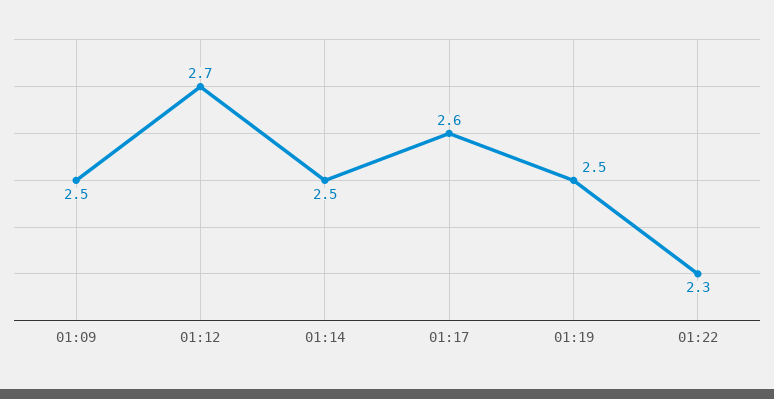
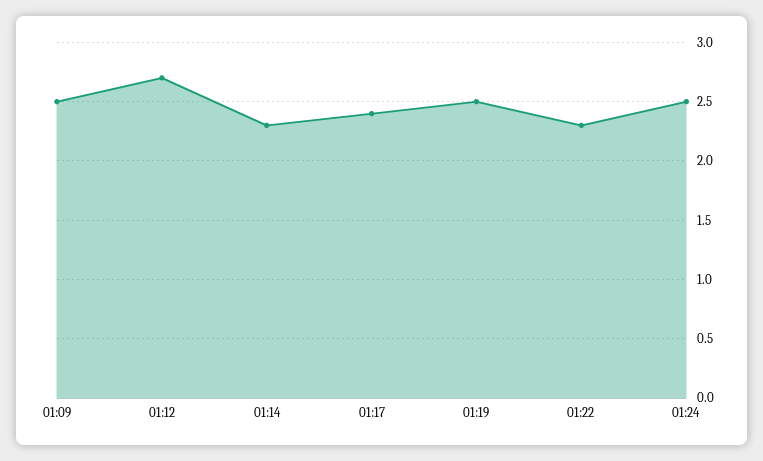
01:14: 2.5 -> 2.3
01:17: 2.6 -> 2.4
01:24: none -> 2.5

